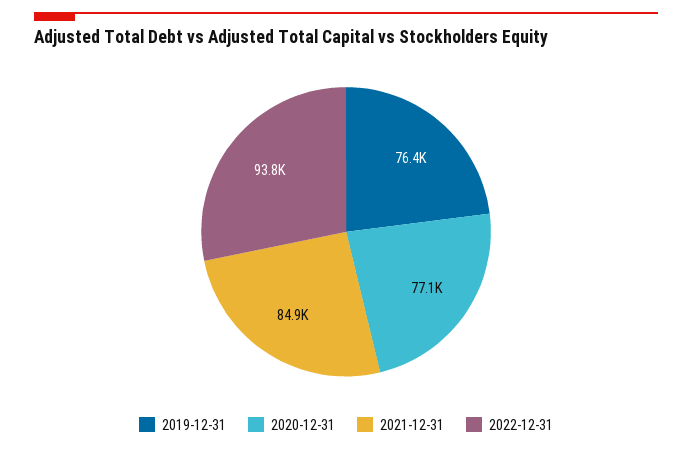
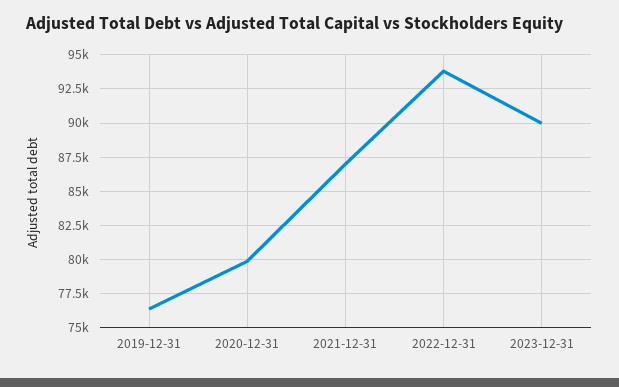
2020-12-31: 77100 -> 80000
2021-12-31: 84900 -> 87000
2023-12-31: none -> 90000

